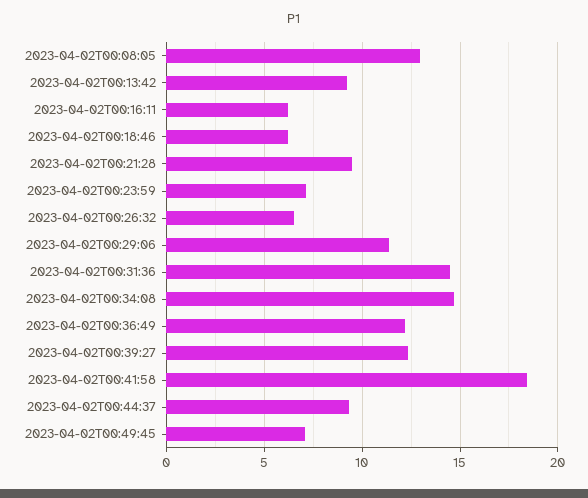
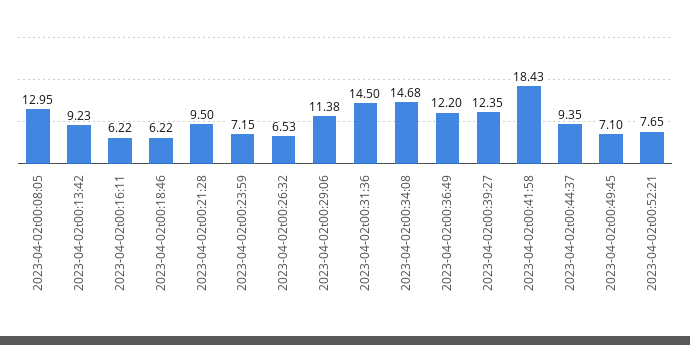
2023-04-02t00:52:21: none -> 7.65

